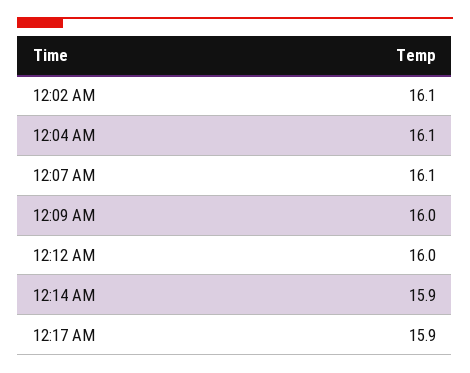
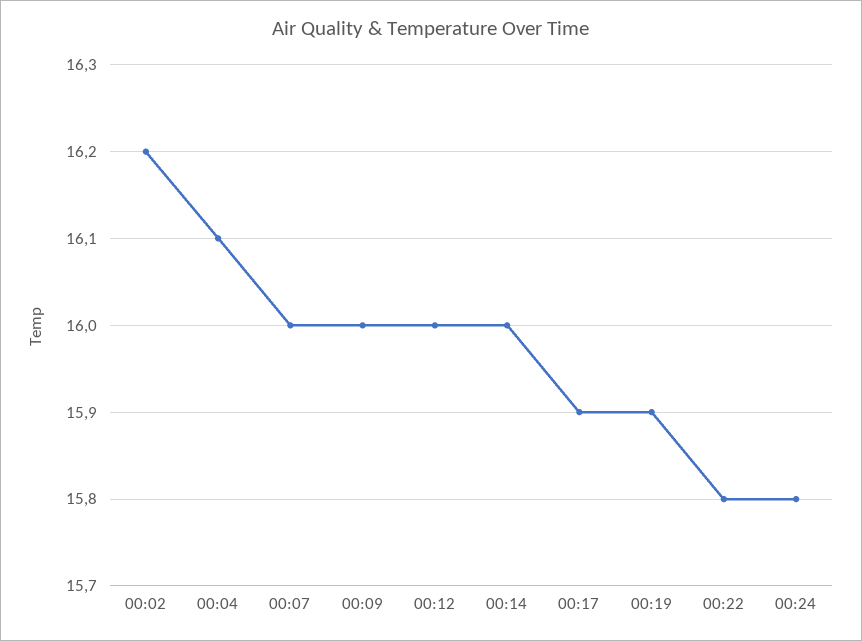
12:02 AM: 16.1 -> 16.2
12:07 AM: 16.1 -> 16
12:14 AM: 15.9 -> 16
00:19: none -> 15.9
00:22: none -> 15.8
00:24: none -> 15.8

